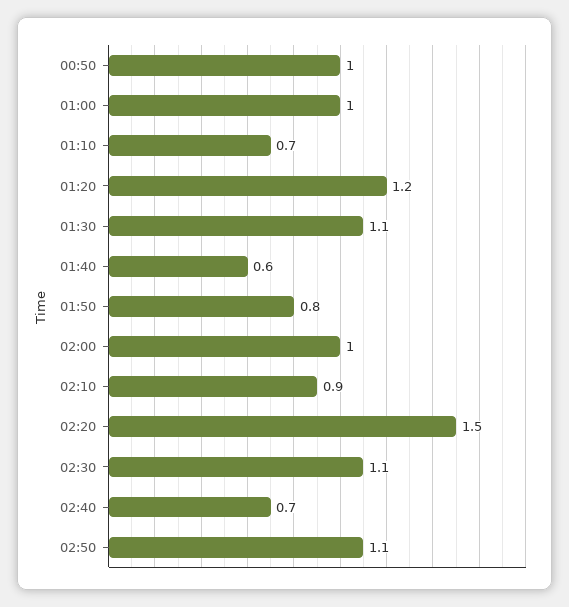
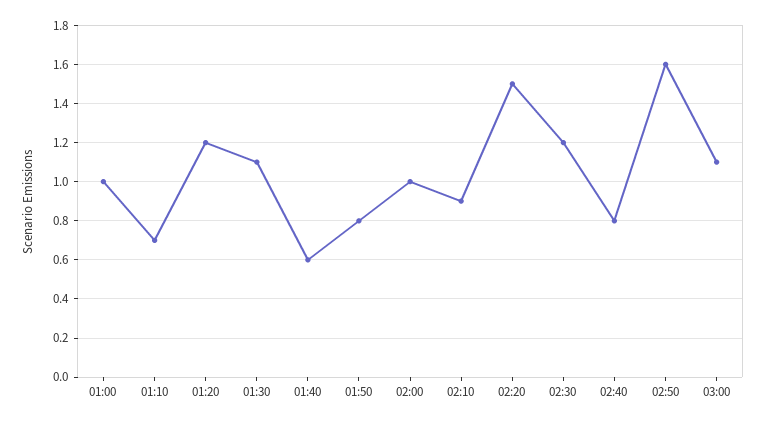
00:50: 1 -> none
02:30: 1.1 -> 1.2
02:40: 0.7 -> 0.8
02:50: 1.1 -> 1.6
03:00: none -> 1.1

